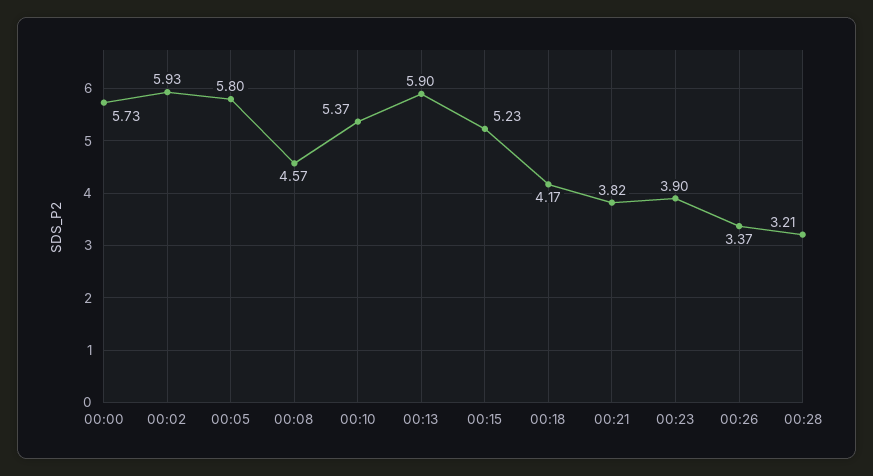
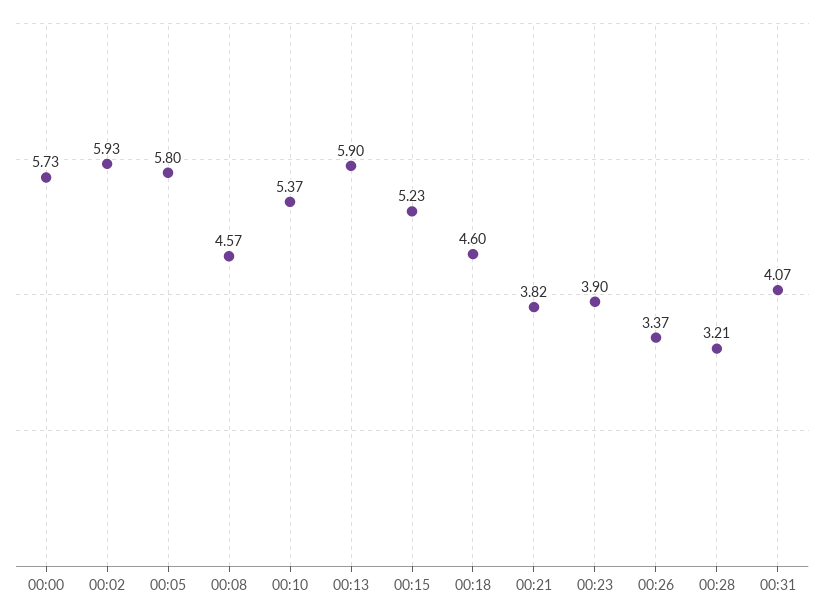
00:18: 4.17 -> 4.6
00:31: none -> 4.07

